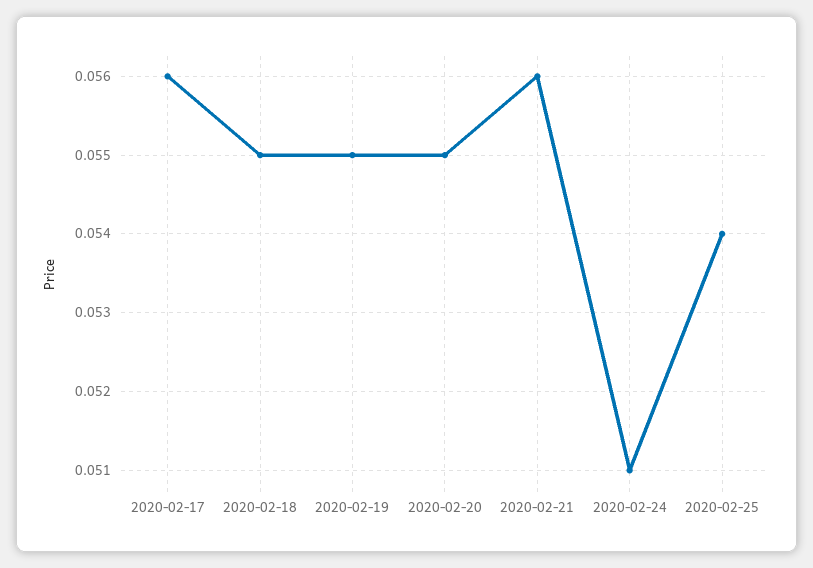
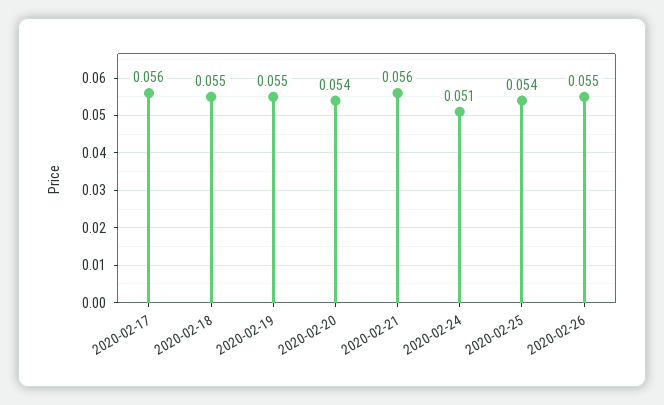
2020-02-20: 0.055 -> 0.054
2020-02-26: none -> 0.055

